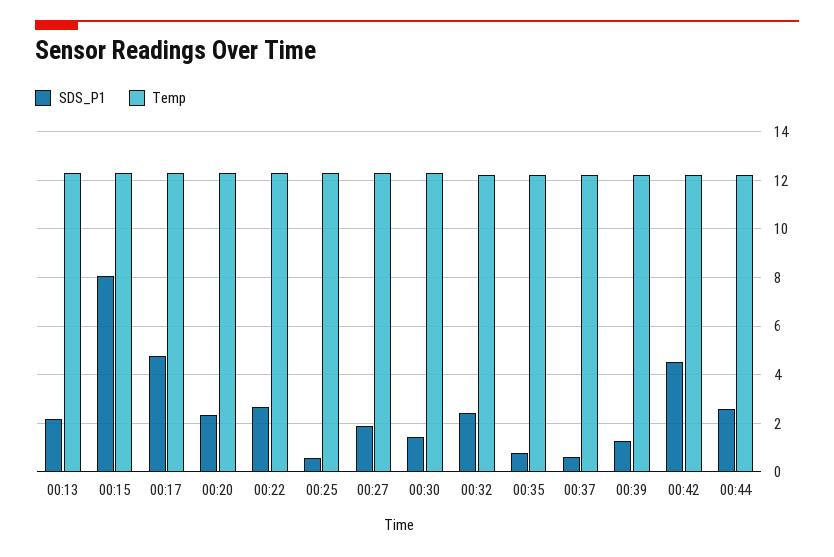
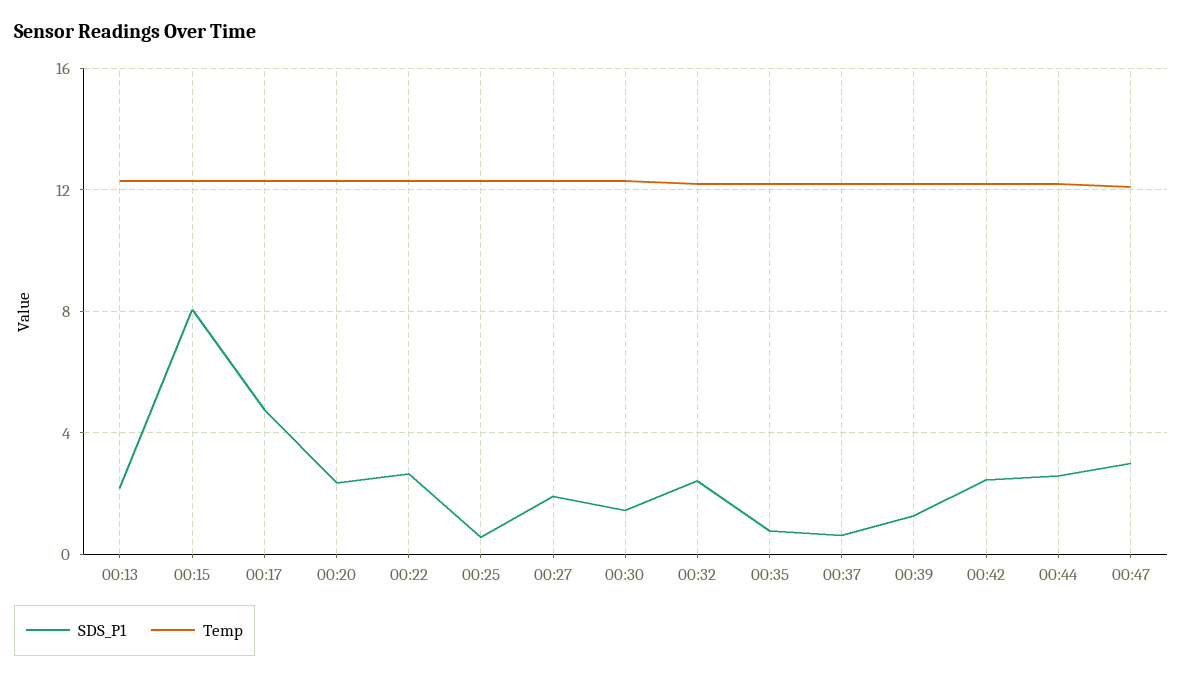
SDS_P1, 00:42: 4.5 -> 2.5
SDS_P1, 00:47: none -> 3
Temp, 00:47: none -> 12

